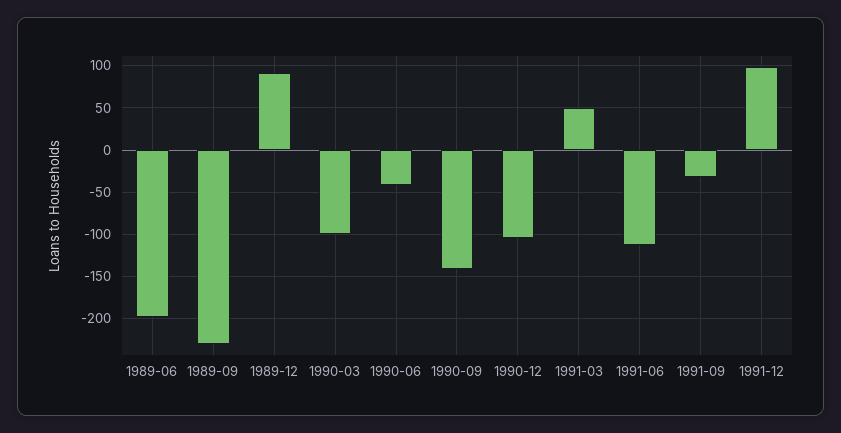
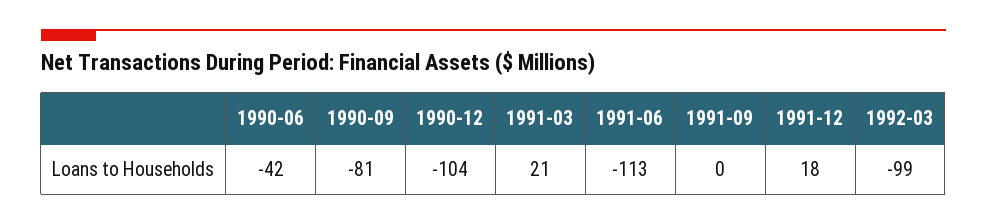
1989-06: -200 -> none
1989-09: -230 -> none
1989-12: 90 -> none
1990-03: -100 -> none
1990-09: -140 -> -81
1991-03: 50 -> 21
1991-09: -30 -> 0
1991-12: 100 -> 18
1992-03: none -> -99

